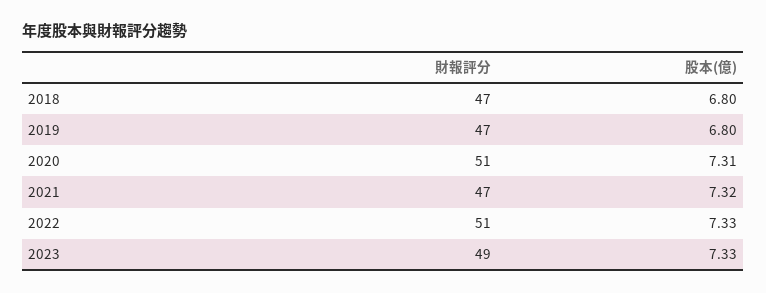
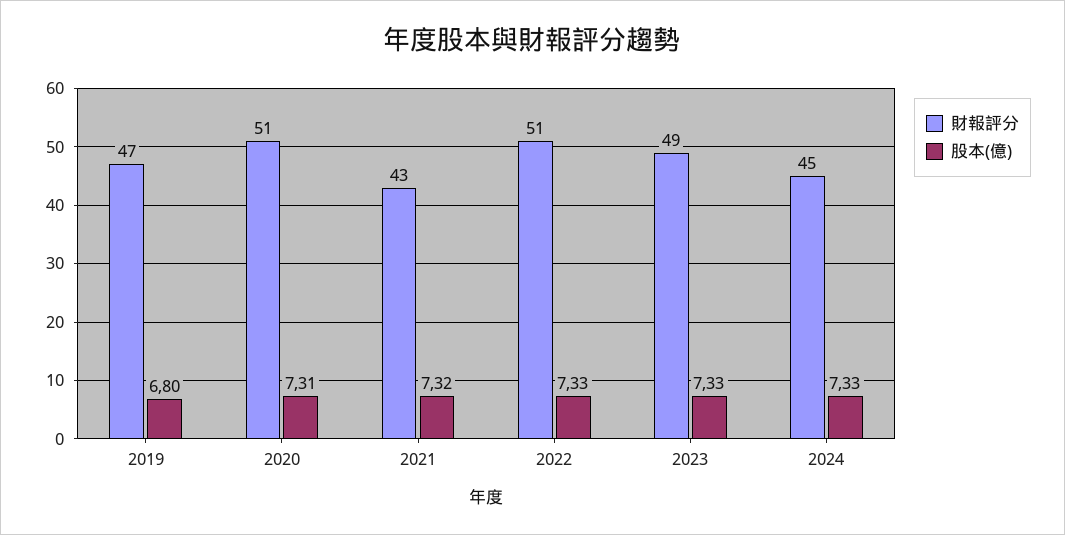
財報評分, 2018: 47 -> none
股本(億), 2018: 6.8 -> none
財報評分, 2021: 47 -> 43
財報評分, 2024: none -> 45
股本(億), 2024: none -> 7.33

